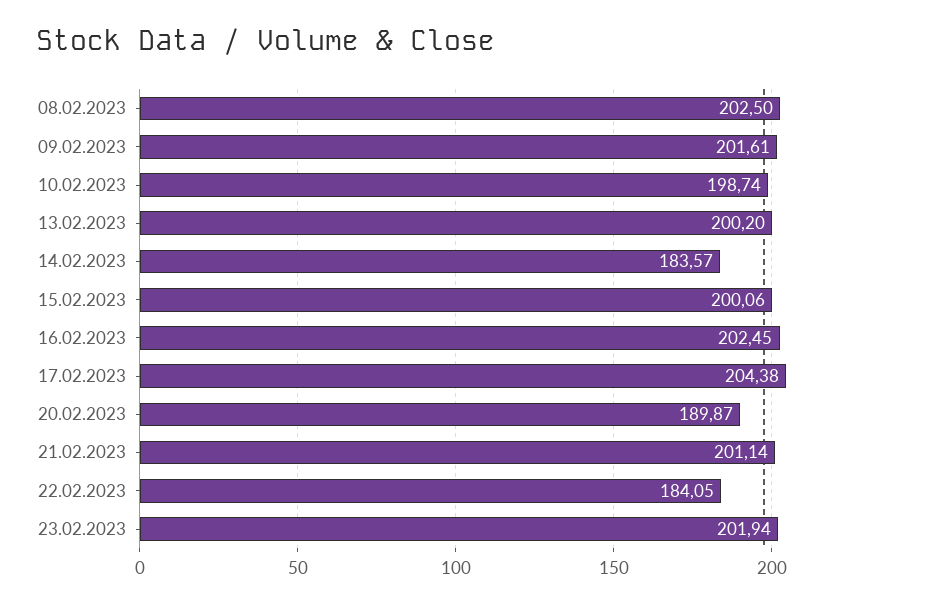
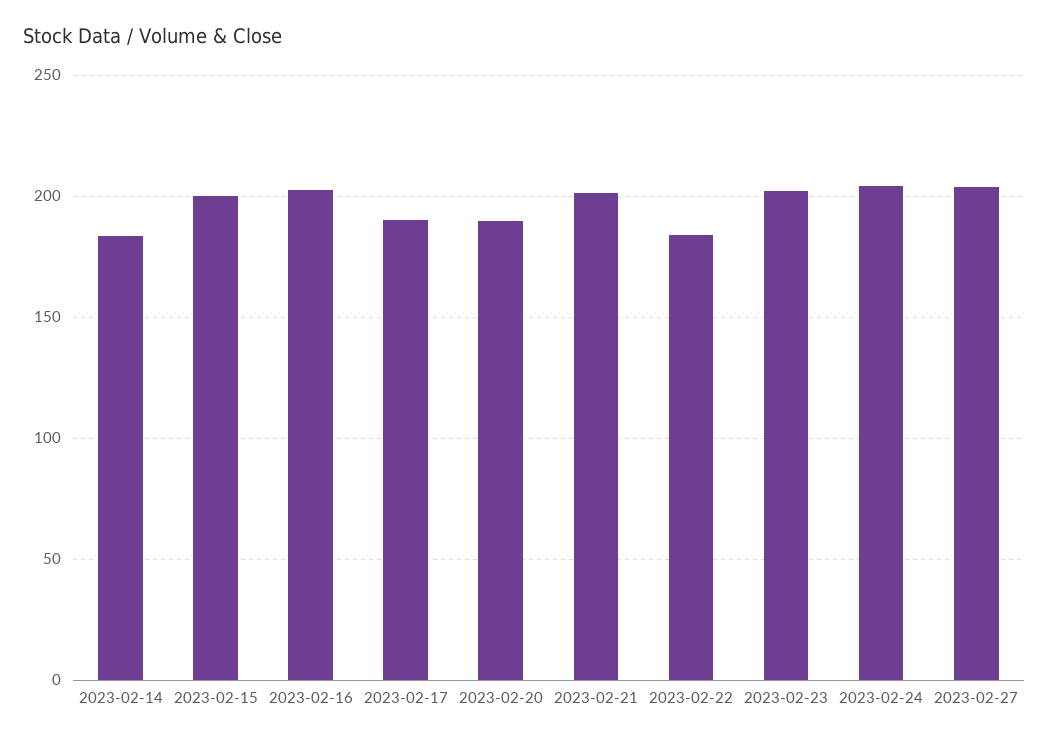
08.02.2023: 202.5 -> none
09.02.2023: 201.61 -> none
10.02.2023: 198.74 -> none
13.02.2023: 200.2 -> none
17.02.2023: 204.38 -> 190
2023-02-24: none -> 205
2023-02-27: none -> 205

